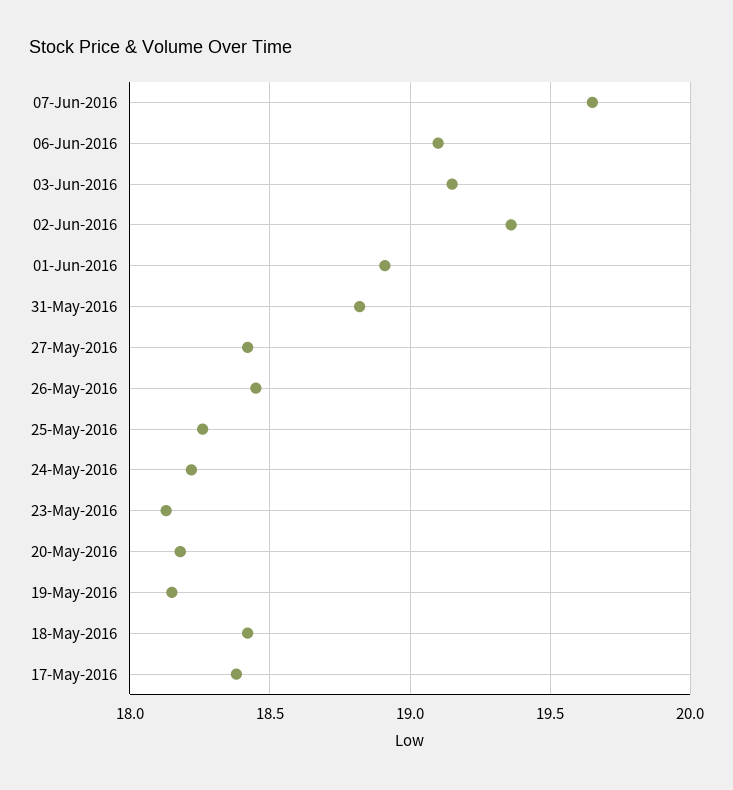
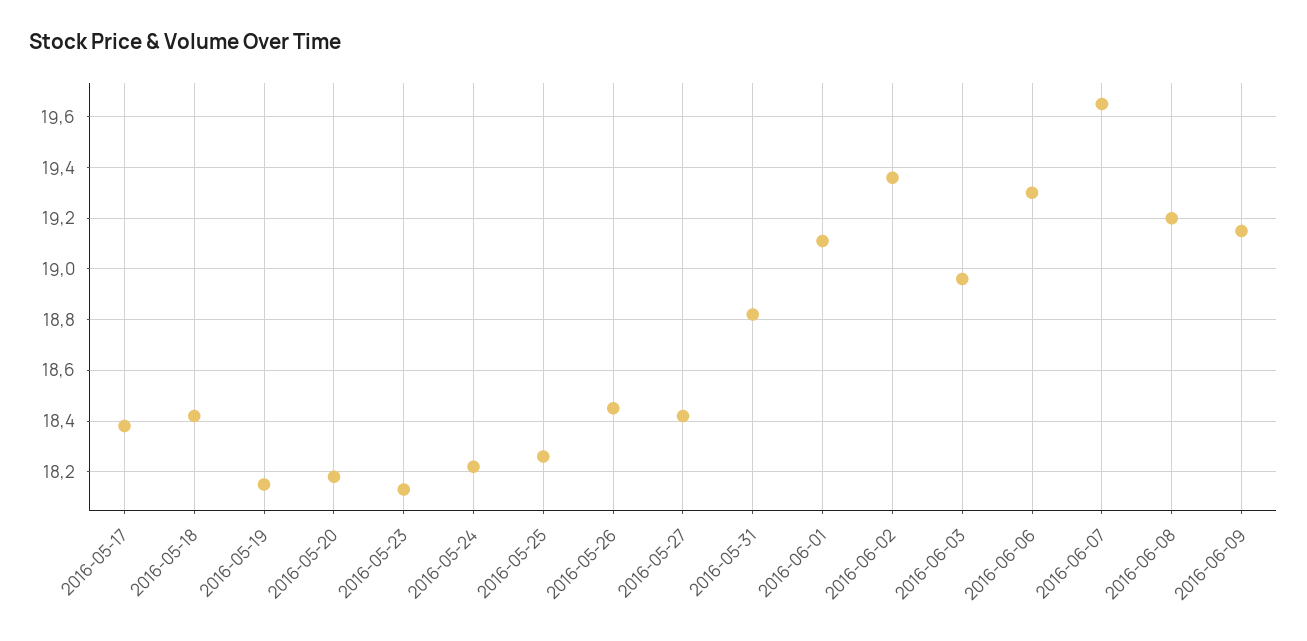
06-Jun-2016: 19.1 -> 19.3
03-Jun-2016: 19.15 -> 18.95
01-Jun-2016: 18.9 -> 19.1
2016-06-08: none -> 19.2
2016-06-09: none -> 19.15

